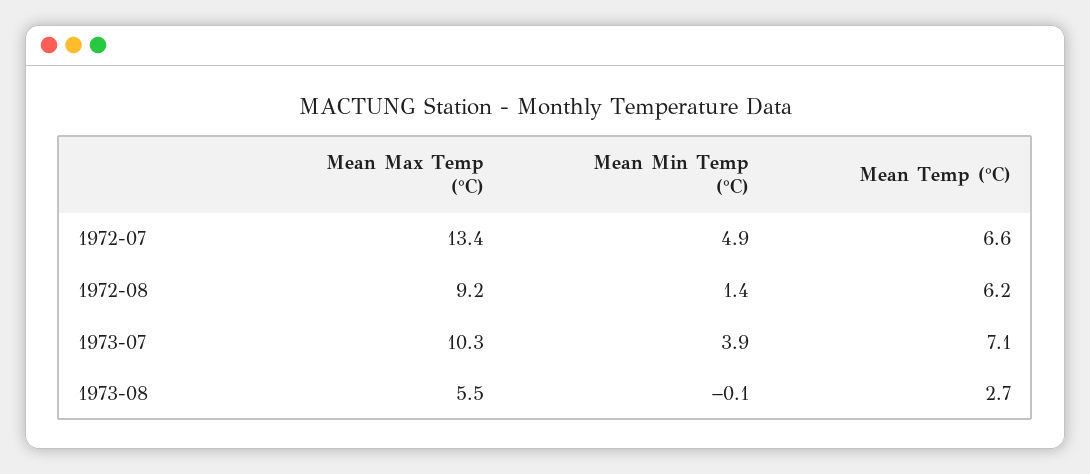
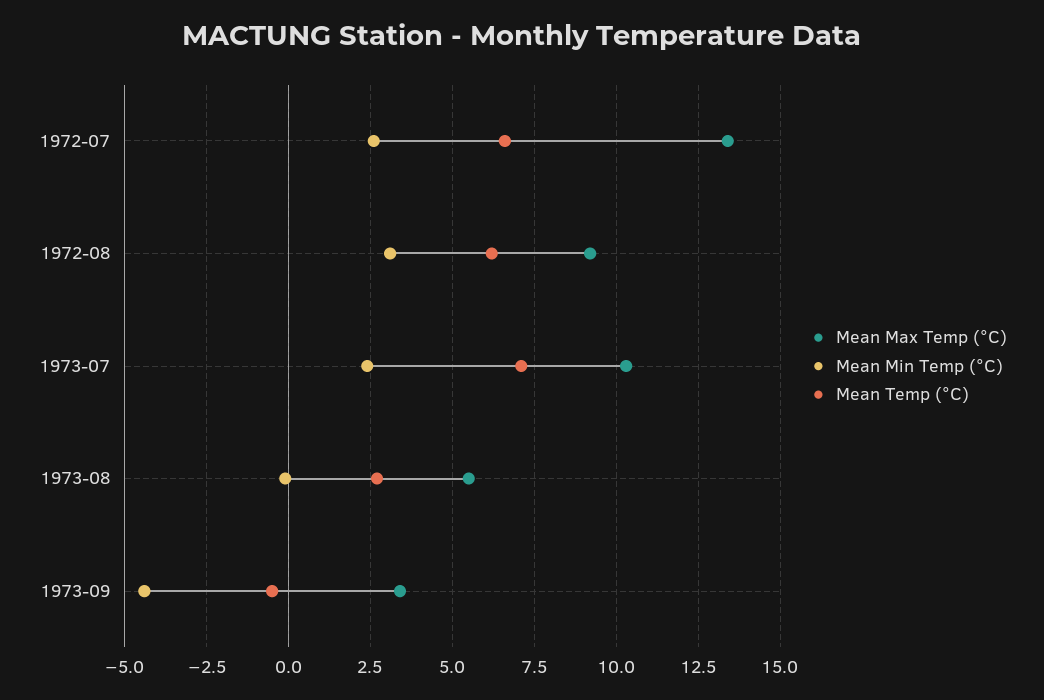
Mean Min Temp (°C), 1972-07: 4.9 -> 2.5
Mean Min Temp (°C), 1972-08: 1.4 -> 3
Mean Min Temp (°C), 1973-07: 3.9 -> 2.5
Mean Max Temp (°C), 1973-09: none -> 3.5
Mean Min Temp (°C), 1973-09: none -> -4.5
Mean Temp (°C), 1973-09: none -> -0.5

